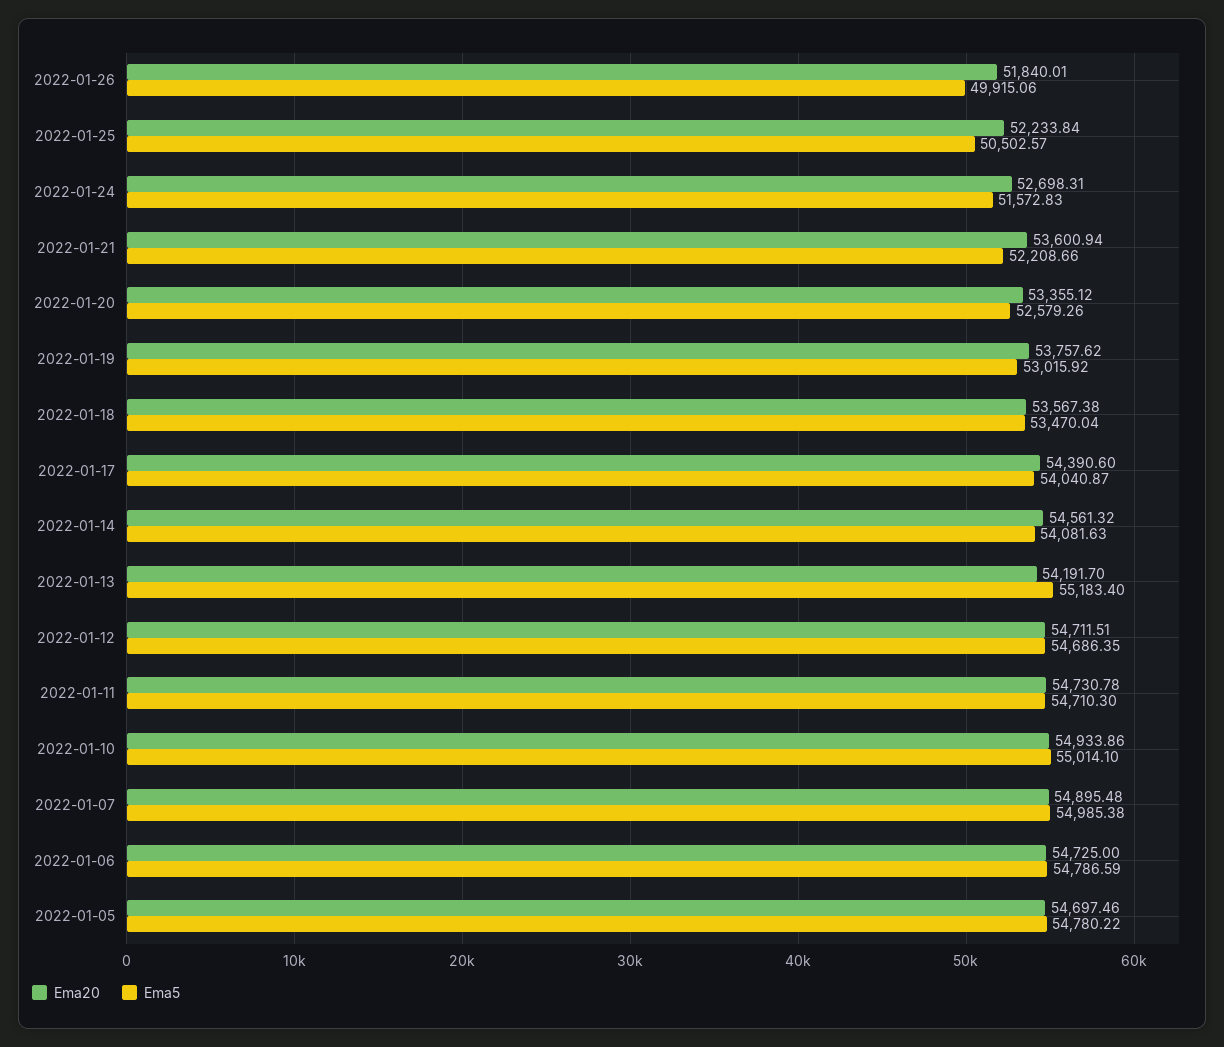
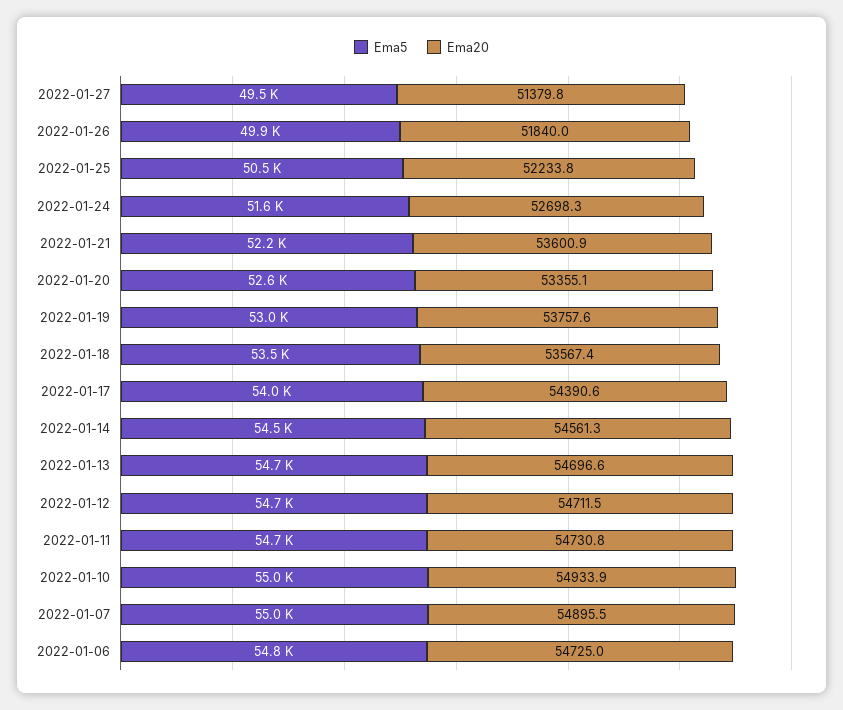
Ema5, 2022-01-14: 54081.63 -> 54500
Ema20, 2022-01-13: 54191.7 -> 54696.6
Ema5, 2022-01-13: 55183.4 -> 54700
Ema20, 2022-01-05: 54697.46 -> none
Ema5, 2022-01-05: 54780.22 -> none
Ema5, 2022-01-27: none -> 49500
Ema20, 2022-01-27: none -> 51379.8

